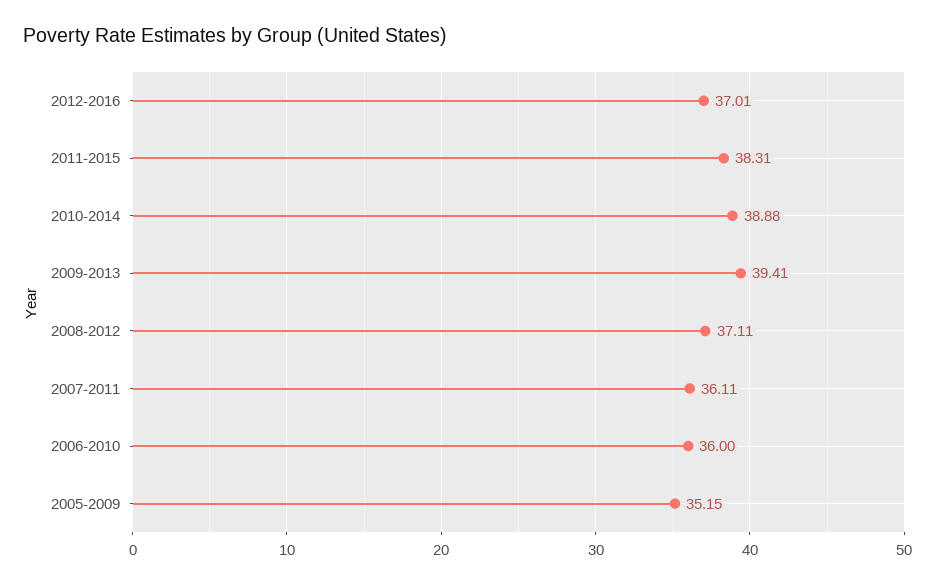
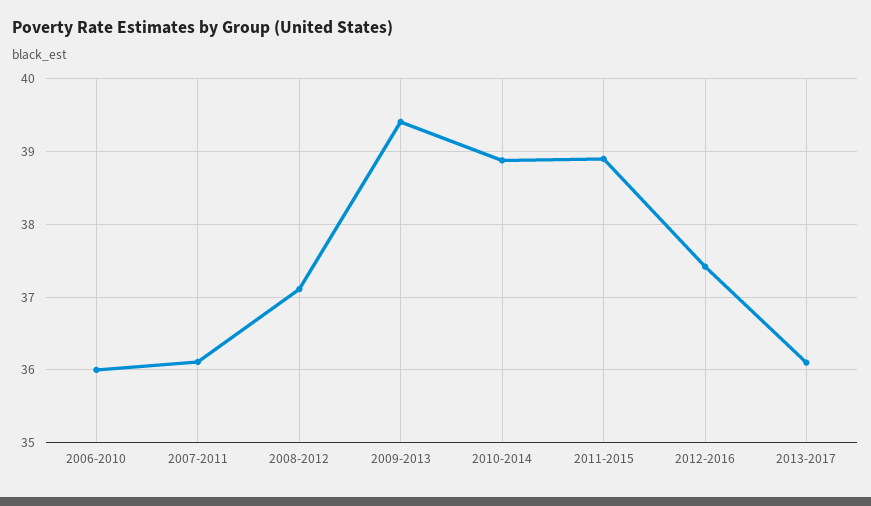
2012-2016: 37.01 -> 37.4
2011-2015: 38.31 -> 38.9
2005-2009: 35.15 -> none
2013-2017: none -> 36.1

